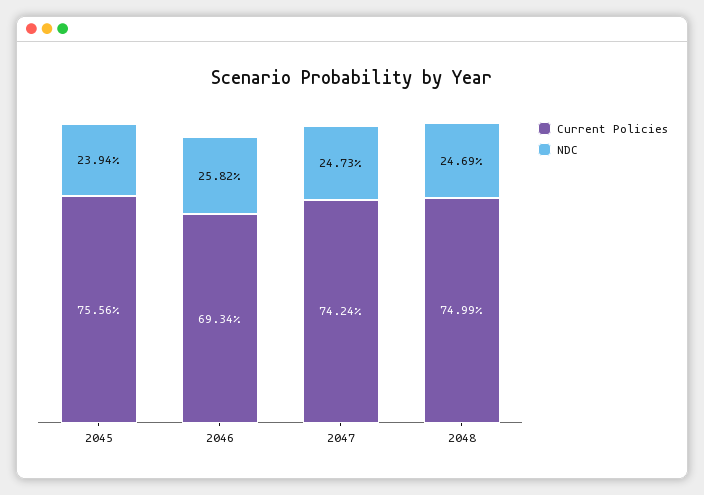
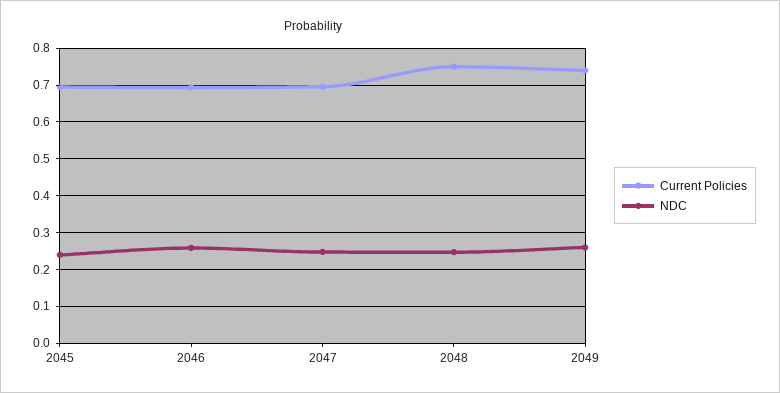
Current Policies, 2045: 0.7556 -> 0.7
Current Policies, 2047: 0.7424 -> 0.7
Current Policies, 2049: none -> 0.74
NDC, 2049: none -> 0.26

